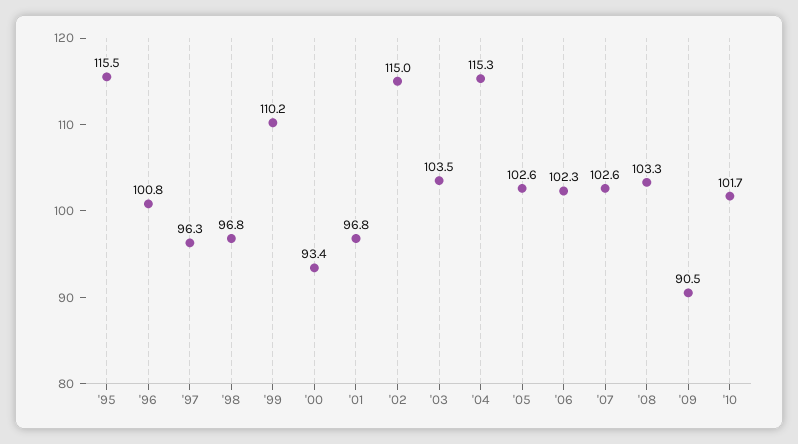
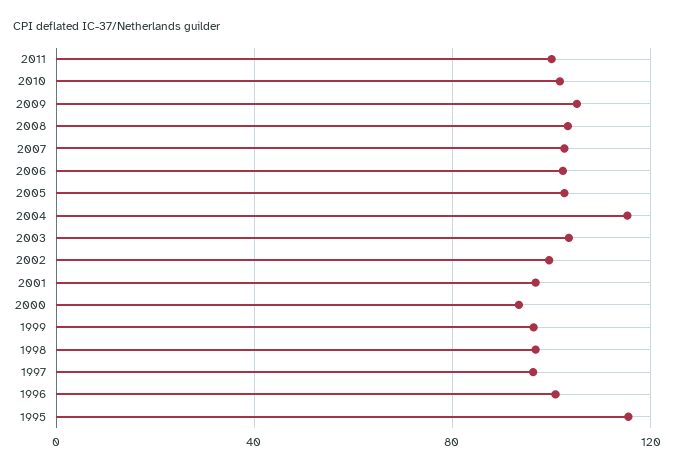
'99: 110.2 -> 95
'02: 115 -> 100
'09: 90.5 -> 105
2011: none -> 100

